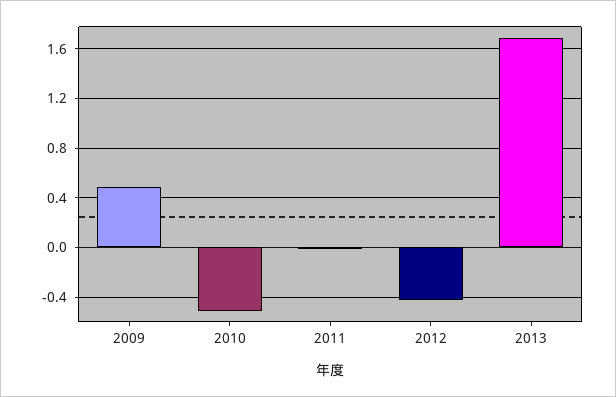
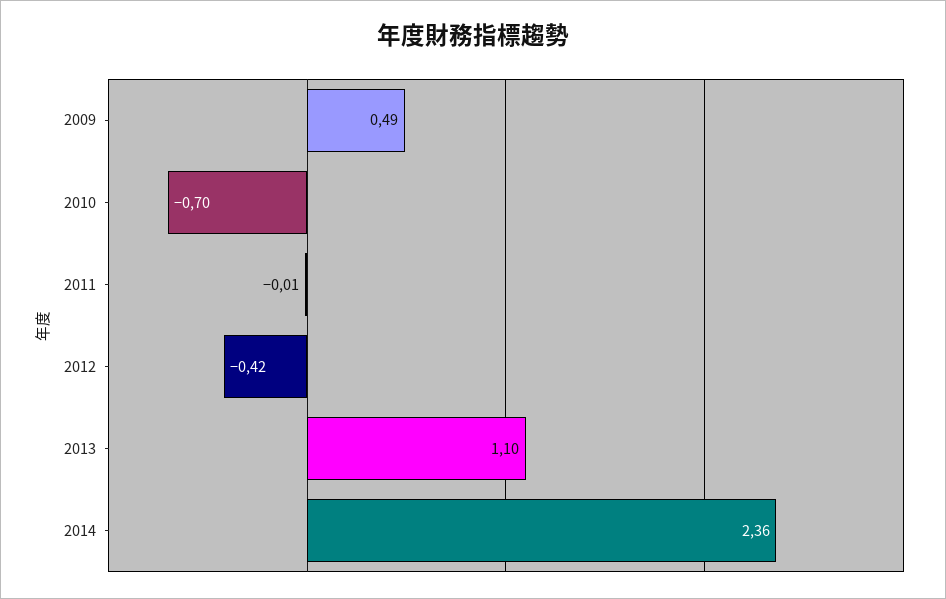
2010: -0.5 -> -0.7
2013: 1.7 -> 1.1
2014: none -> 2.36

